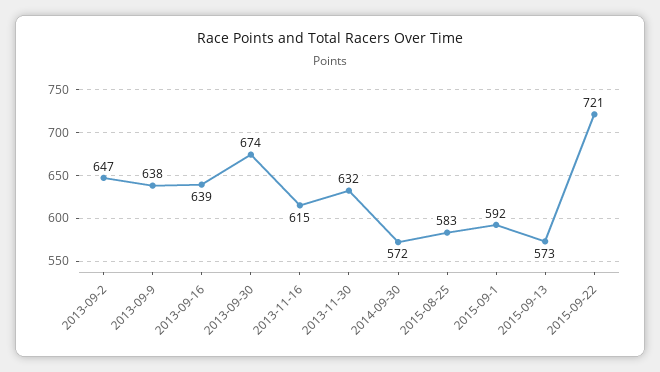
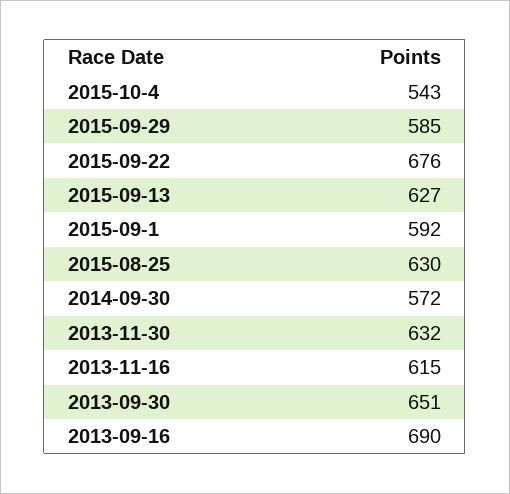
2013-09-2: 647 -> none
2013-09-9: 638 -> none
2013-09-16: 639 -> 690
2013-09-30: 674 -> 651
2015-08-25: 583 -> 630
2015-09-13: 573 -> 627
2015-09-22: 721 -> 676
2015-10-4: none -> 543
2015-09-29: none -> 585

